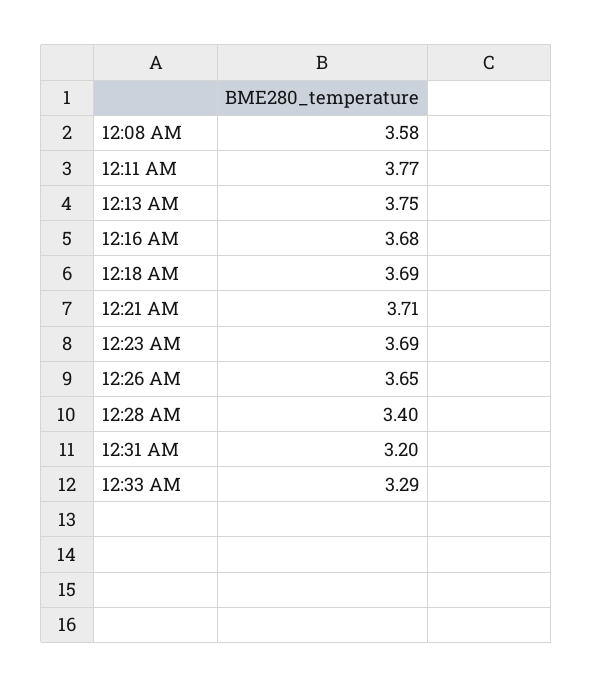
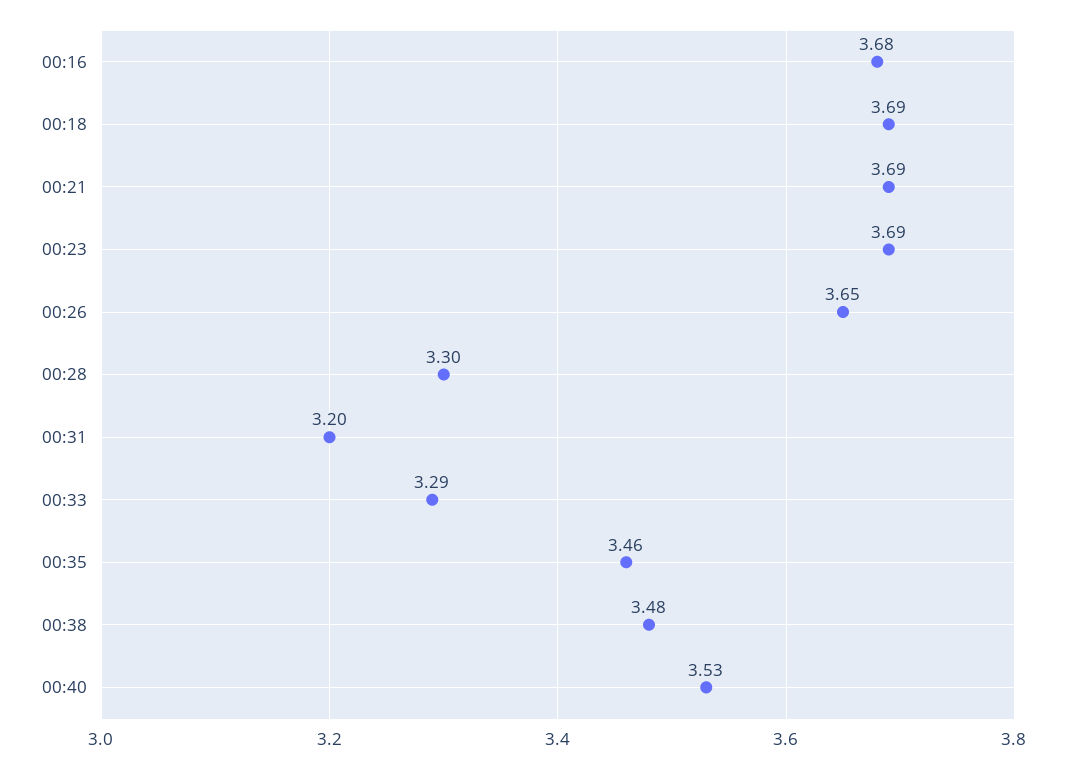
12:08 AM: 3.58 -> none
12:11 AM: 3.77 -> none
12:13 AM: 3.75 -> none
12:21 AM: 3.71 -> 3.69
12:28 AM: 3.4 -> 3.3
00:35: none -> 3.46
00:38: none -> 3.48
00:40: none -> 3.53

